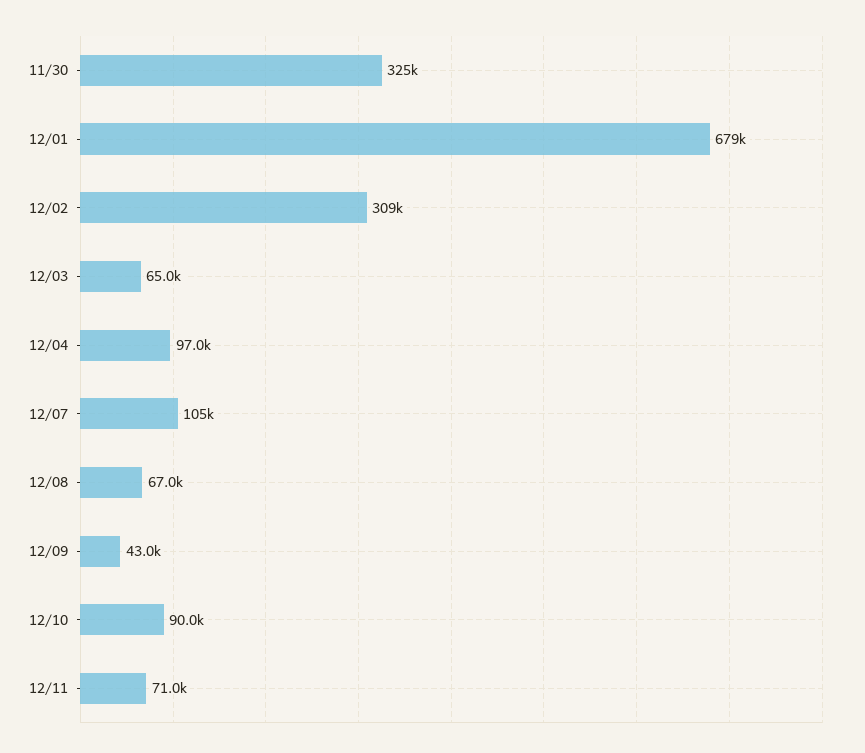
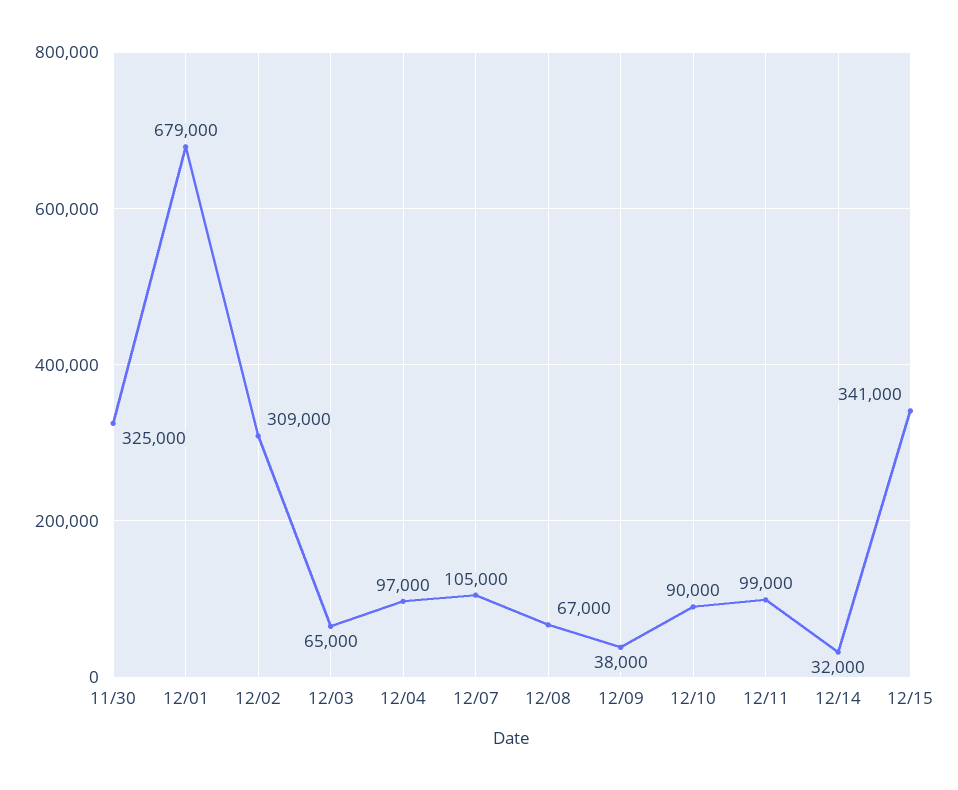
12/09: 43000 -> 38000
12/11: 71000 -> 99000
12/14: none -> 32000
12/15: none -> 341000

